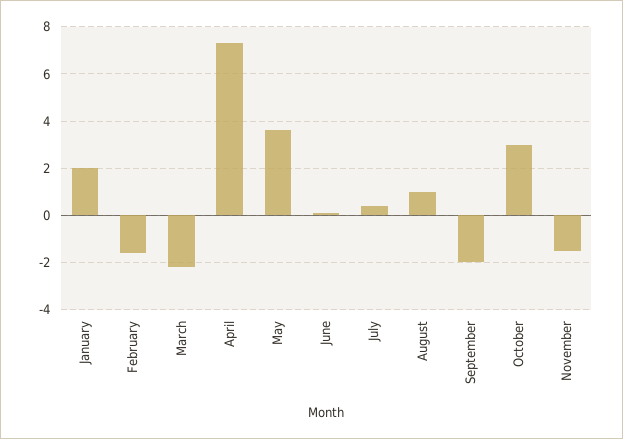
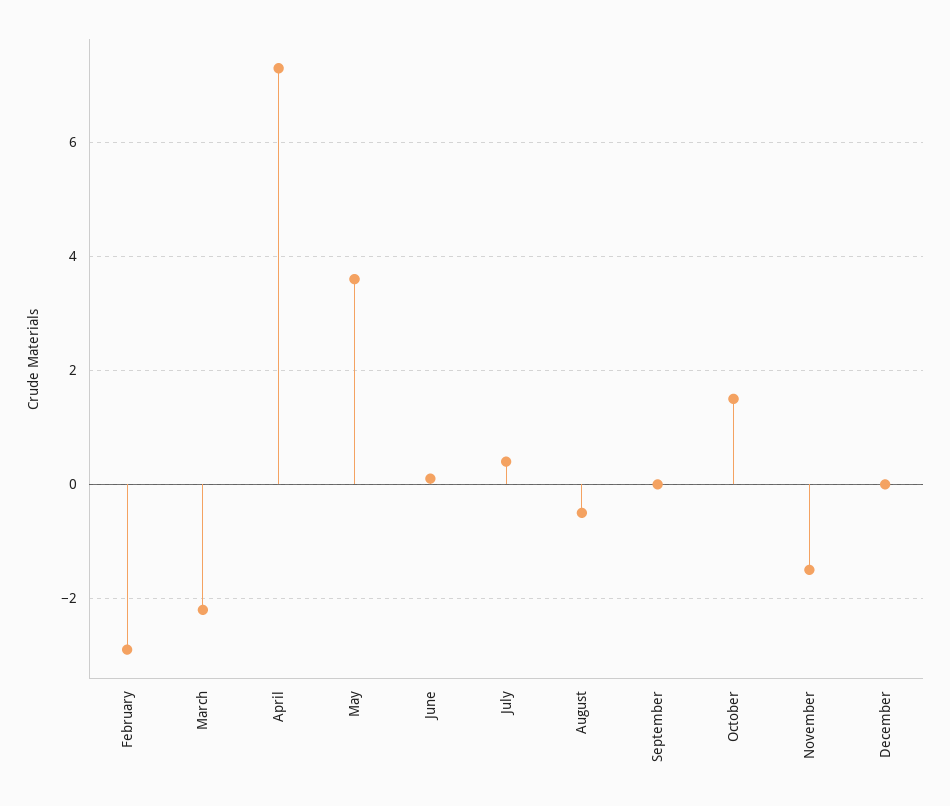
January: 2 -> none
February: -1.5 -> -3
August: 1 -> -0.5
September: -2 -> 0
October: 3 -> 1.5
December: none -> 0

